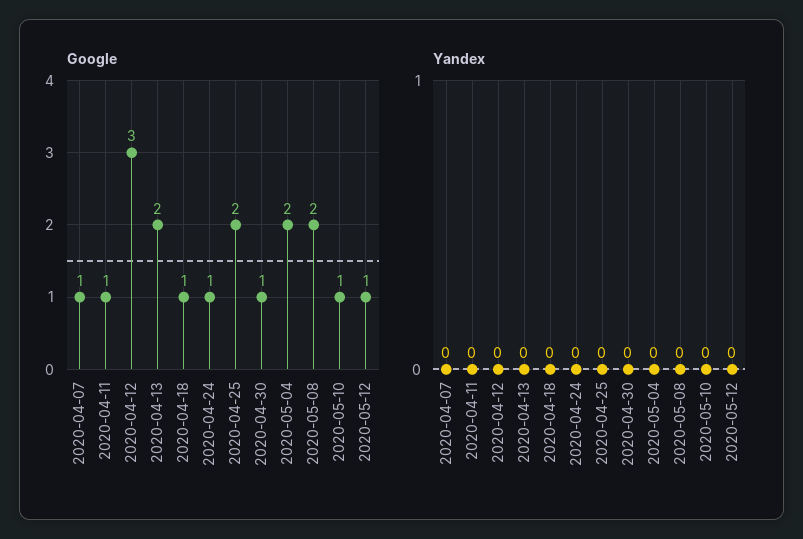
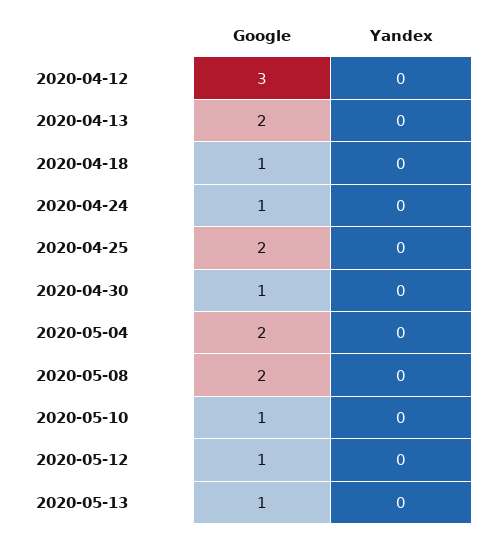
Google, 2020-04-07: 1 -> none
Google, 2020-04-11: 1 -> none
Yandex, 2020-04-07: 0 -> none
Yandex, 2020-04-11: 0 -> none
Google, 2020-05-13: none -> 1
Yandex, 2020-05-13: none -> 0

